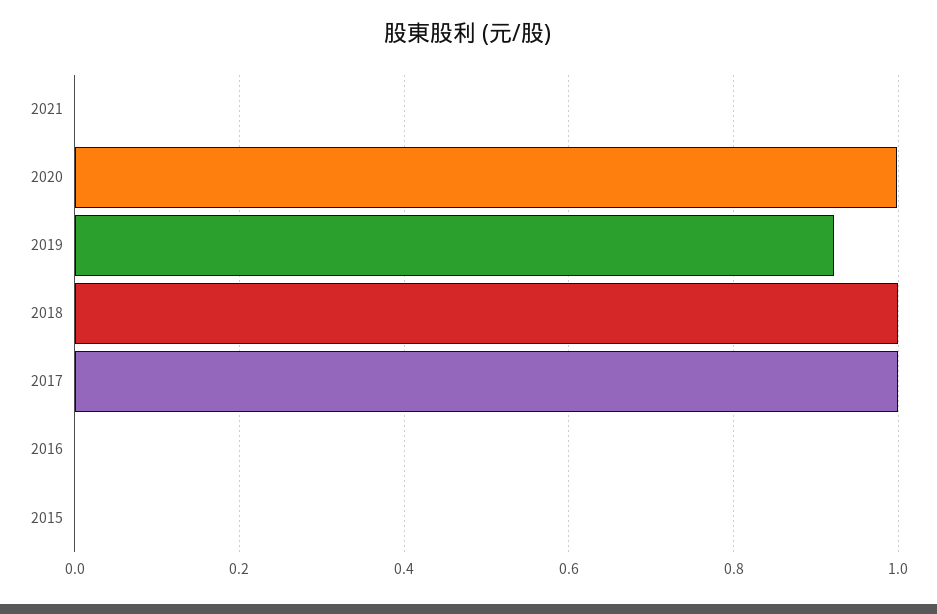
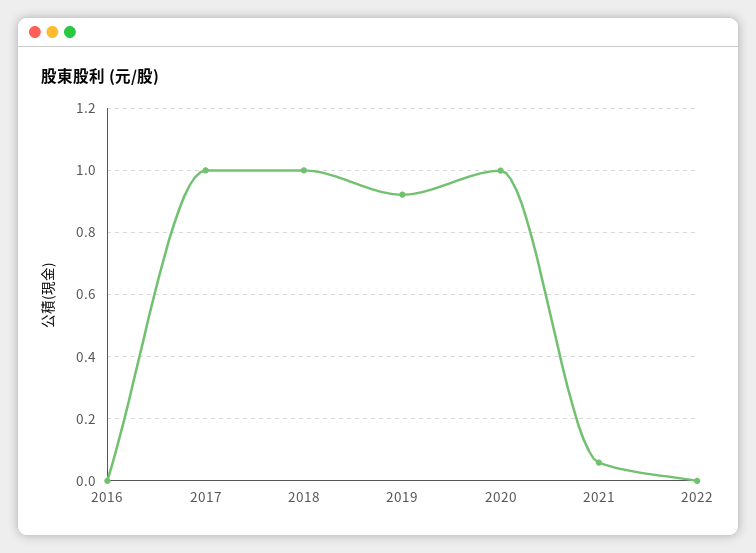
2021: 0 -> 0.06
2015: 0 -> none
2022: none -> 0

